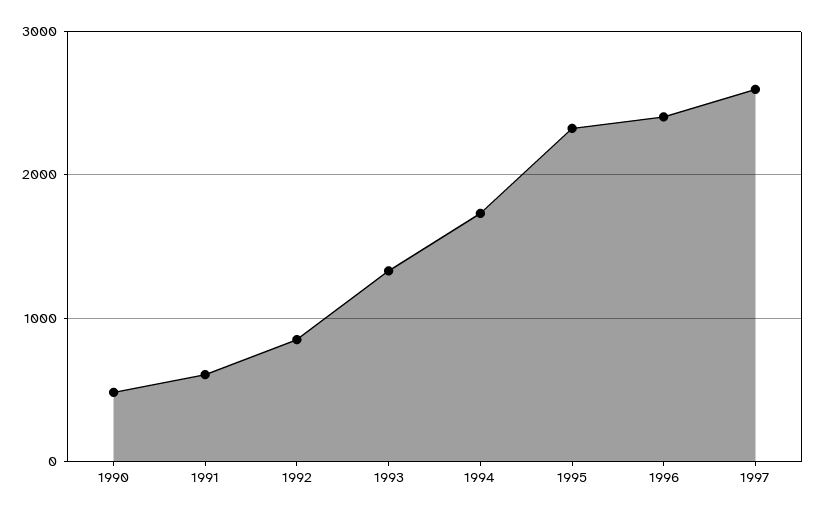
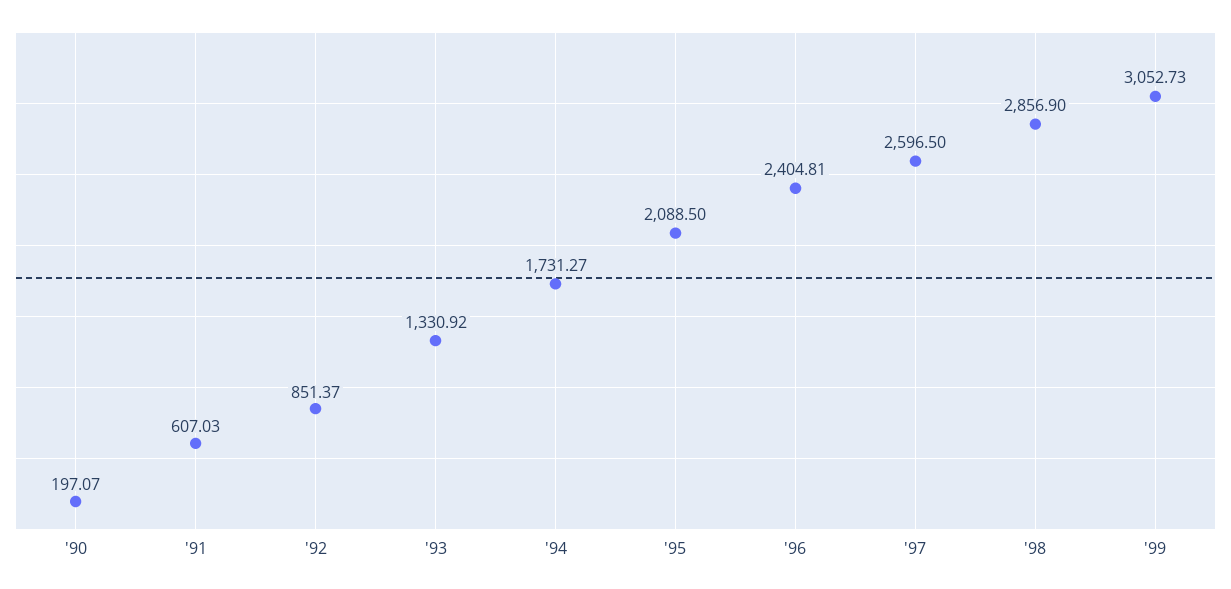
1990: 500 -> 197.07
1995: 2300 -> 2088.5
'98: none -> 2856.9
'99: none -> 3052.73

